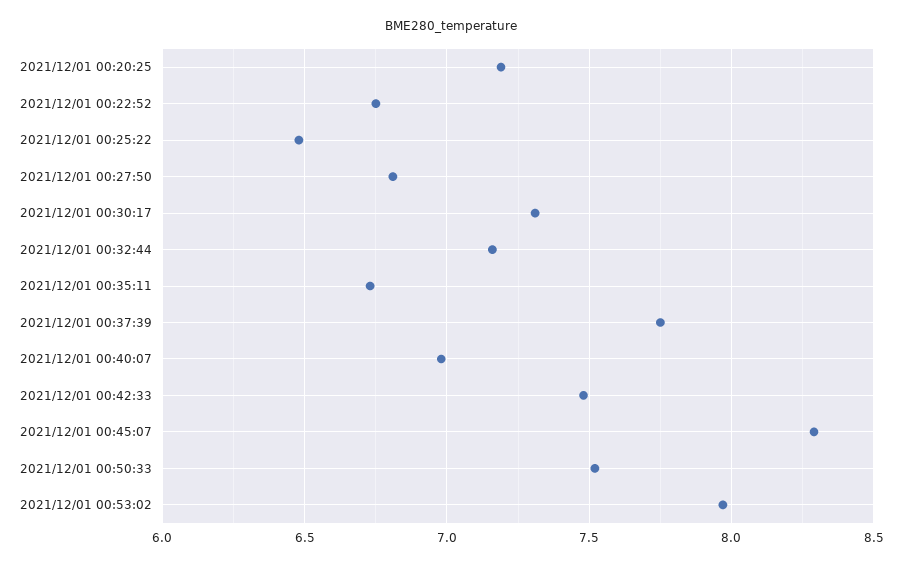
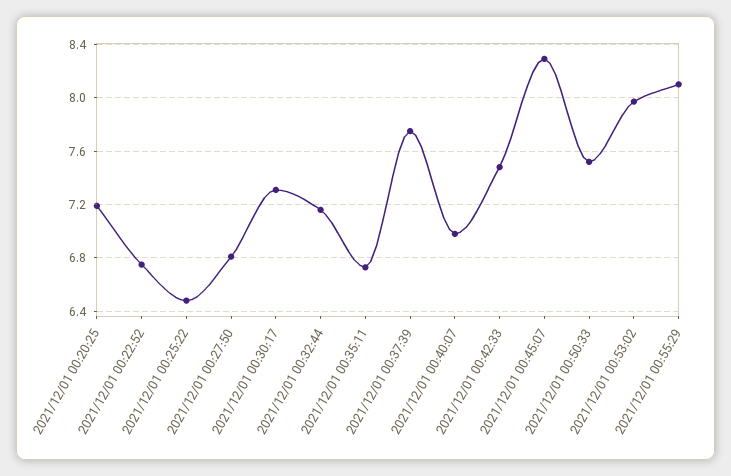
2021/12/01 00:55:29: none -> 8.1

